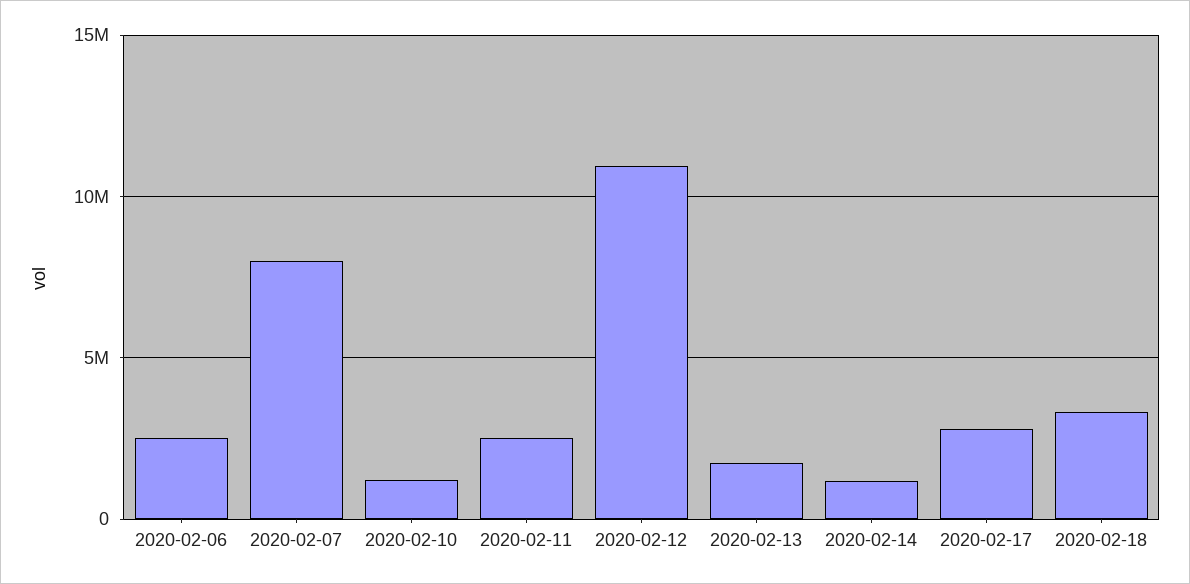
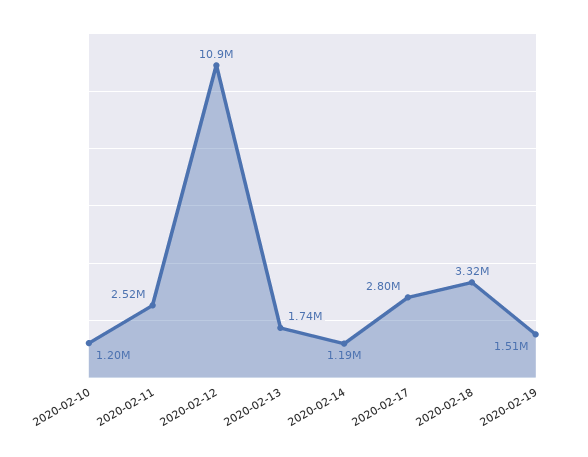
2020-02-06: 2500000 -> none
2020-02-07: 8000000 -> none
2020-02-19: none -> 1510000

